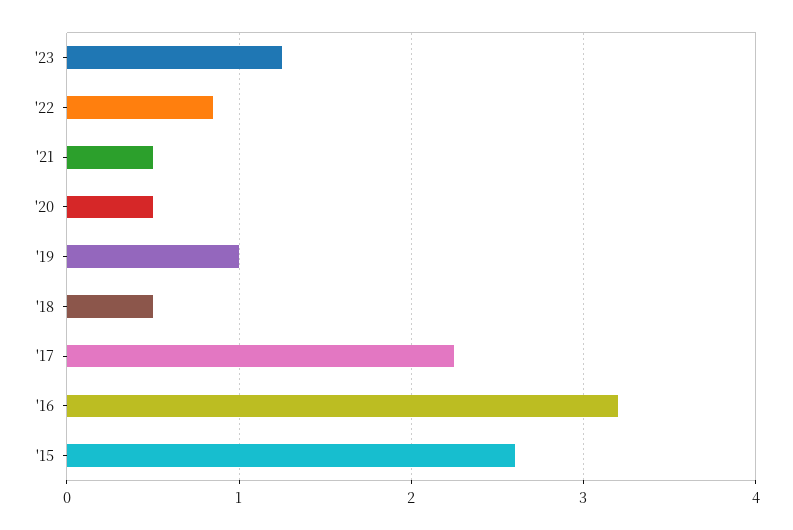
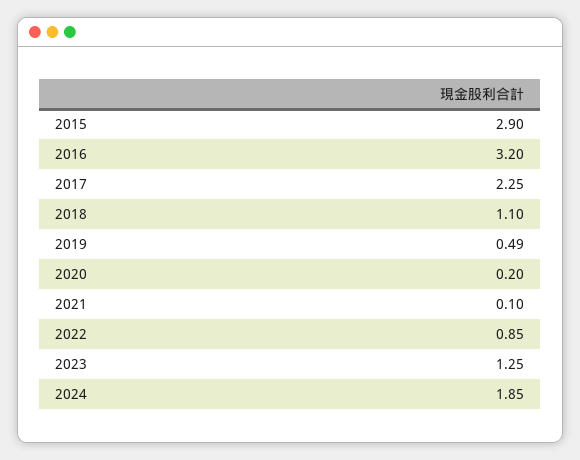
'21: 0.5 -> 0.1
'20: 0.5 -> 0.2
'19: 1 -> 0.49
'18: 0.5 -> 1.1
'15: 2.6 -> 2.9
2024: none -> 1.85

